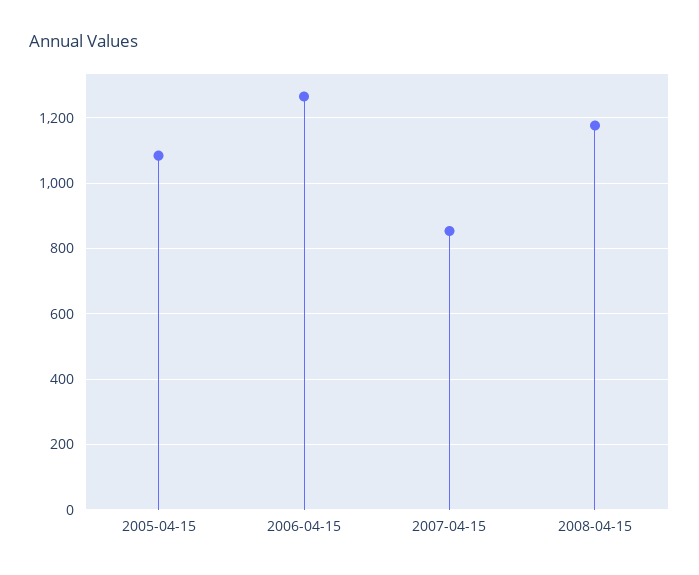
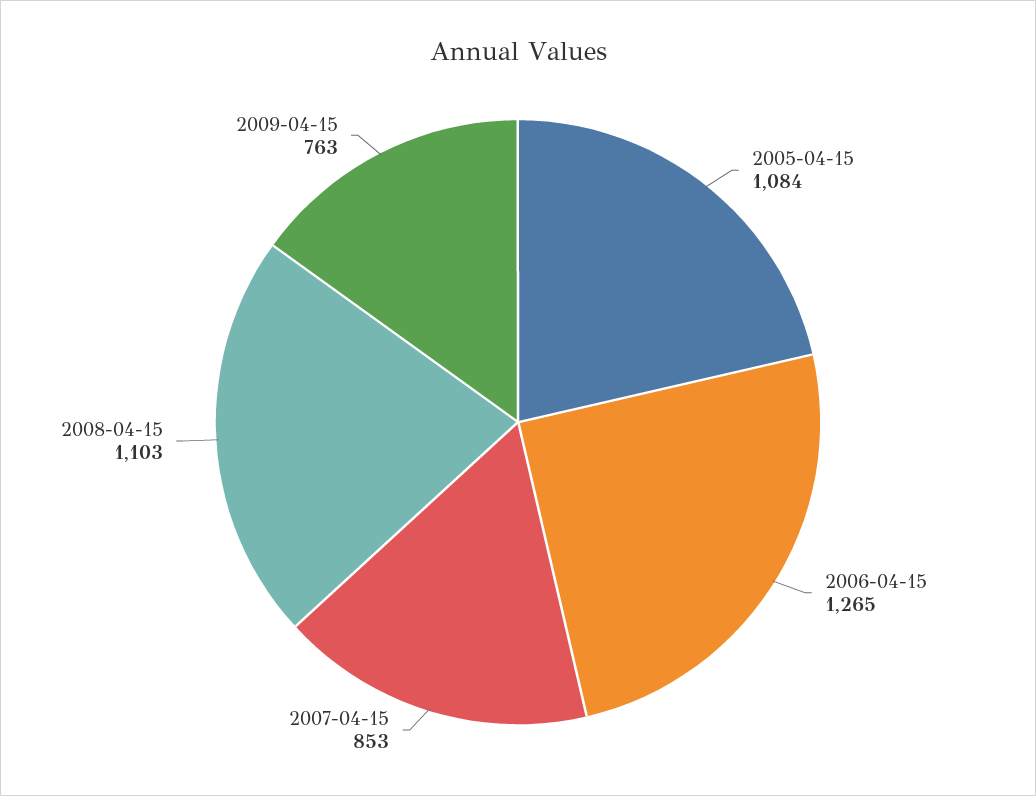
2008-04-15: 1180 -> 1103
2009-04-15: none -> 763

